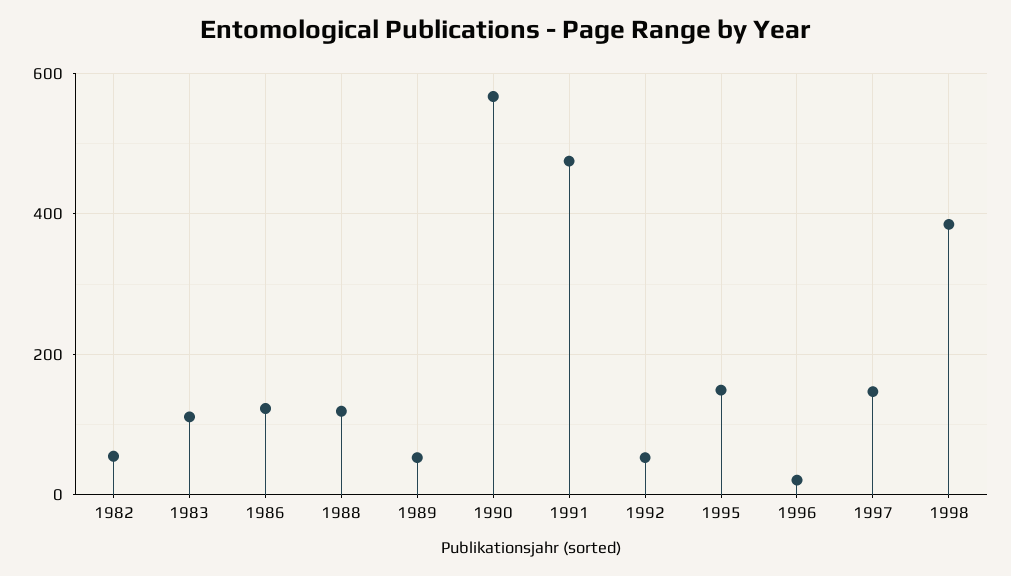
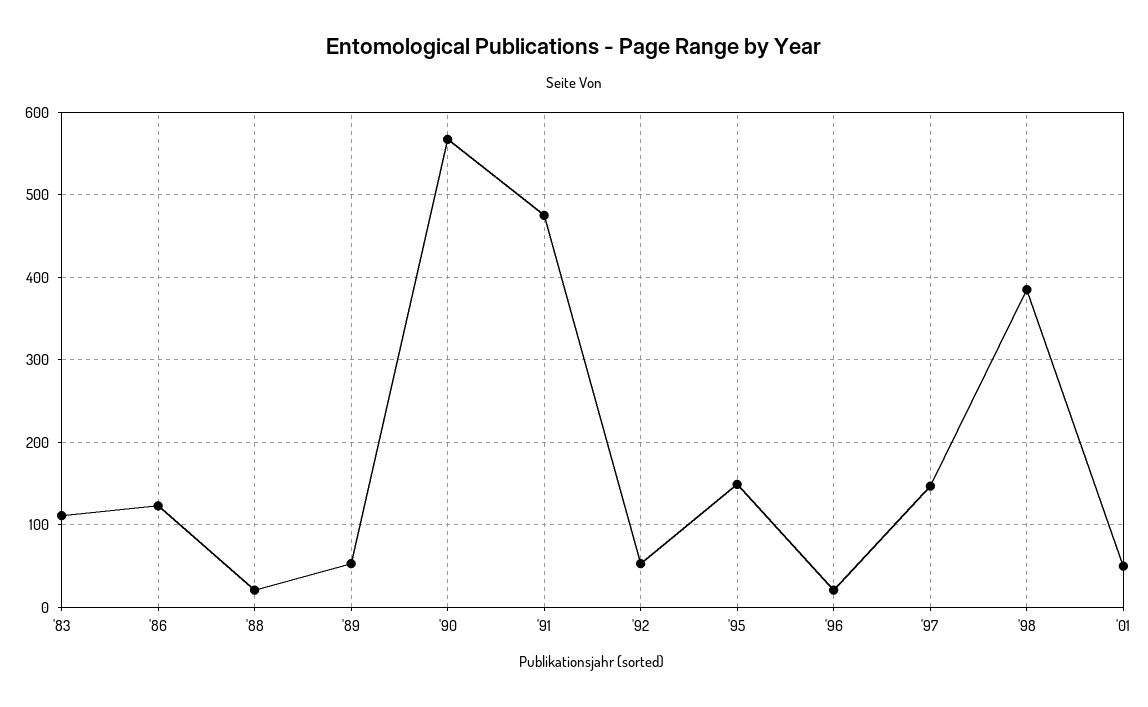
1982: 60 -> none
1988: 120 -> 20
'01: none -> 50

